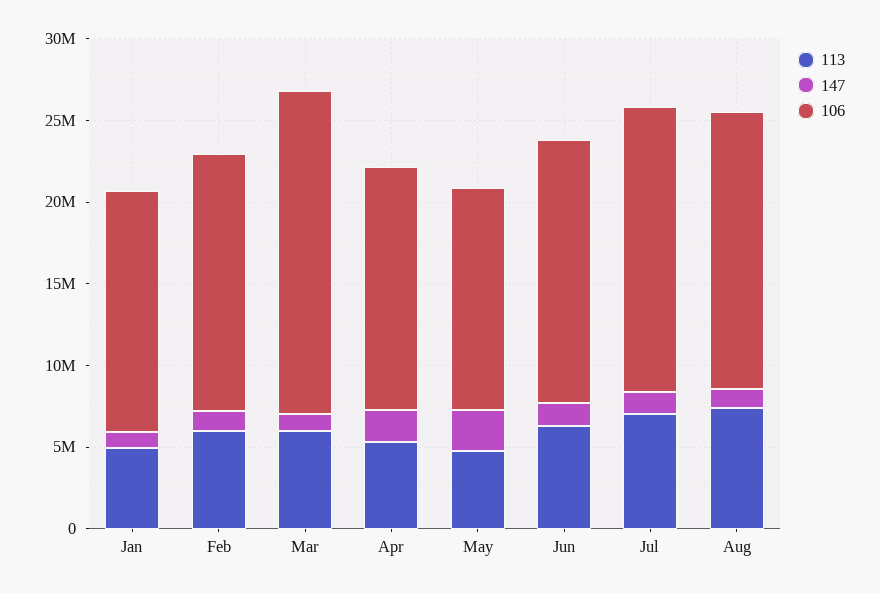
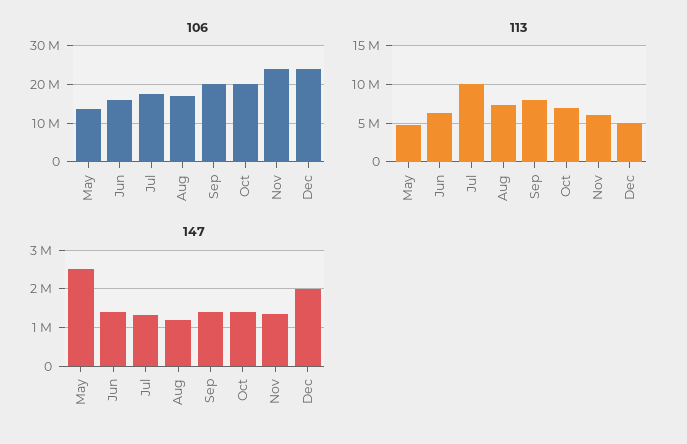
113, Jan: 5000000 -> none
147, Jan: 1000000 -> none
106, Jan: 15000000 -> none
113, Feb: 6000000 -> none
147, Feb: 1000000 -> none
106, Feb: 16000000 -> none
113, Mar: 6000000 -> none
147, Mar: 1000000 -> none
106, Mar: 20000000 -> none
113, Apr: 5000000 -> none
147, Apr: 2000000 -> none
106, Apr: 15000000 -> none
113, Jul: 7000000 -> 10000000
106, Sep: none -> 20000000
106, Oct: none -> 20000000
106, Nov: none -> 24000000
106, Dec: none -> 24000000
113, Sep: none -> 8000000
113, Oct: none -> 7000000
113, Nov: none -> 6000000
113, Dec: none -> 5000000
147, Sep: none -> 1400000
147, Oct: none -> 1400000
147, Nov: none -> 1400000
147, Dec: none -> 2000000

